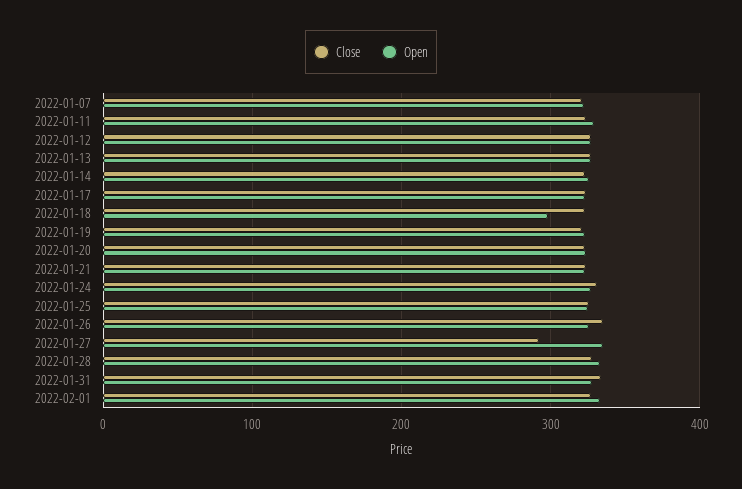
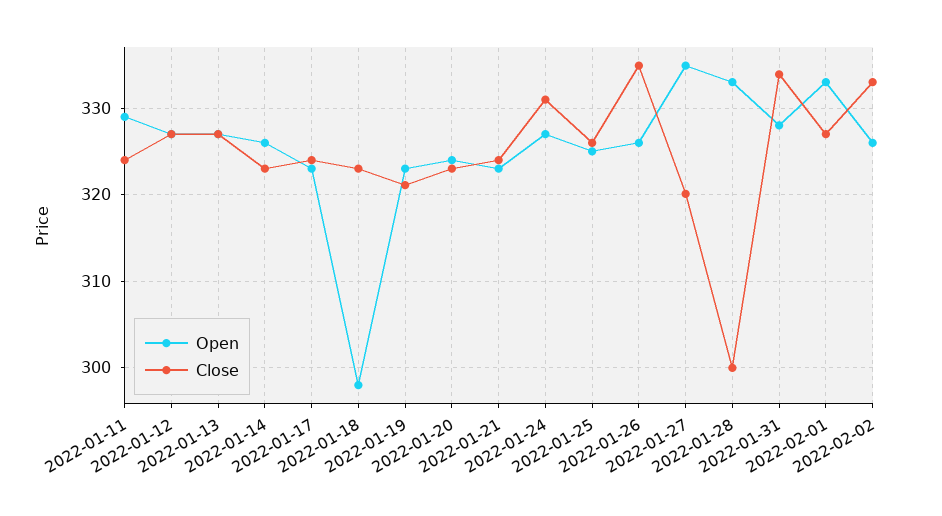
Close, 2022-01-07: 320 -> none
Open, 2022-01-07: 320 -> none
Close, 2022-01-27: 290 -> 320
Close, 2022-01-28: 330 -> 300
Open, 2022-02-02: none -> 326
Close, 2022-02-02: none -> 333

